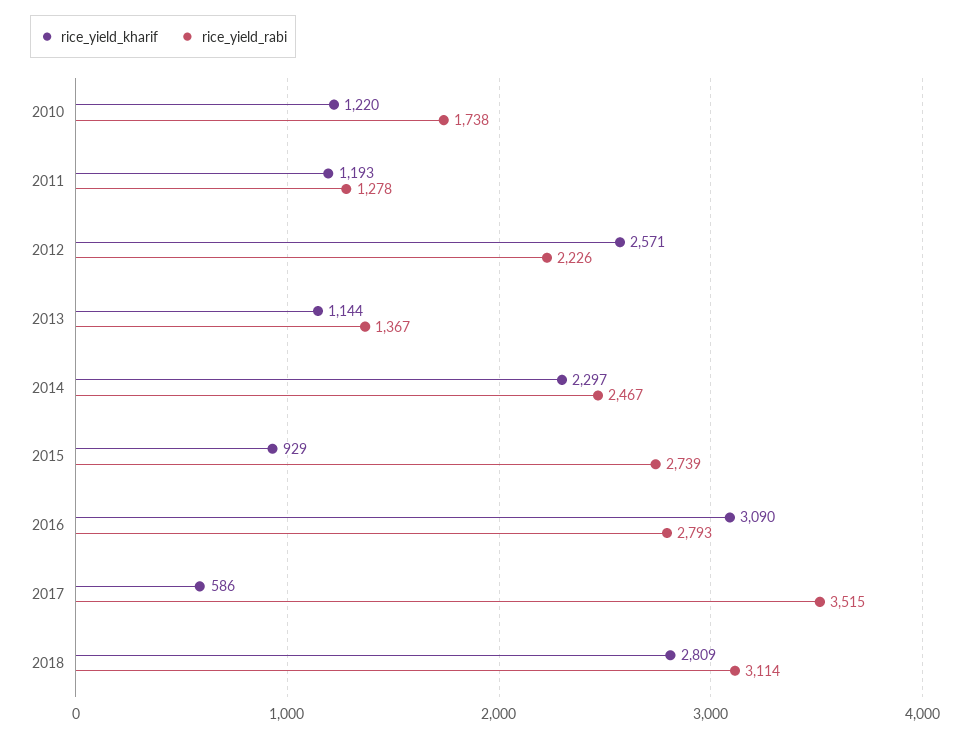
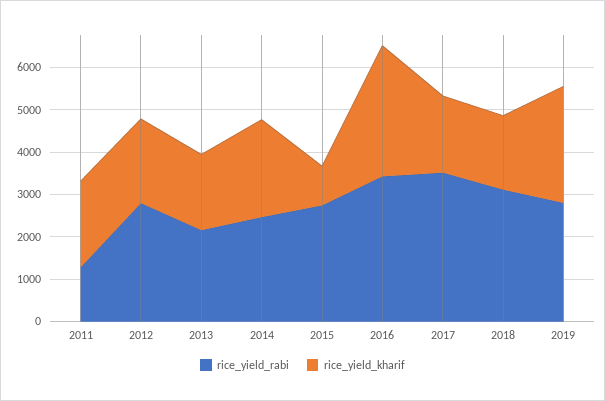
rice_yield_kharif, 2010: 1220 -> none
rice_yield_rabi, 2010: 1738 -> none
rice_yield_kharif, 2011: 1193 -> 2000
rice_yield_kharif, 2012: 2571 -> 2000
rice_yield_rabi, 2012: 2226 -> 2800
rice_yield_kharif, 2013: 1144 -> 1800
rice_yield_rabi, 2013: 1367 -> 2200
rice_yield_rabi, 2016: 2793 -> 3400
rice_yield_kharif, 2017: 586 -> 1800
rice_yield_kharif, 2018: 2809 -> 1800
rice_yield_rabi, 2019: none -> 2800
rice_yield_kharif, 2019: none -> 2800

